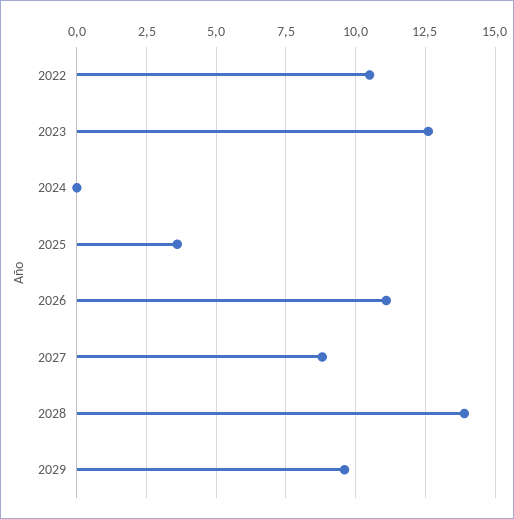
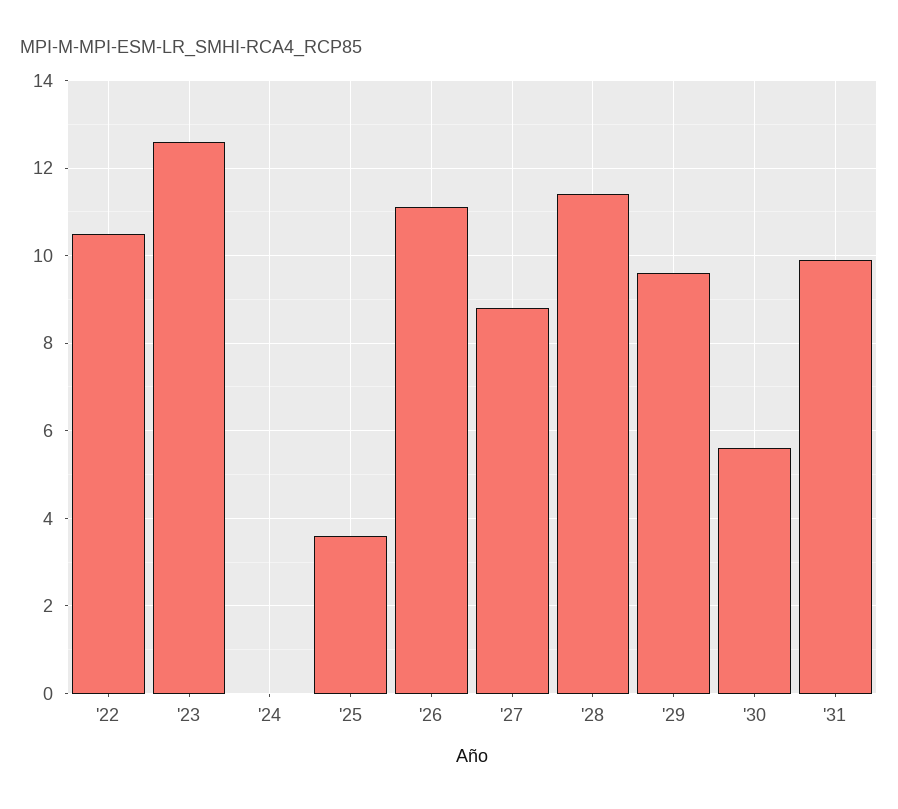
2028: 14 -> 11.5
'30: none -> 5.5
'31: none -> 10

